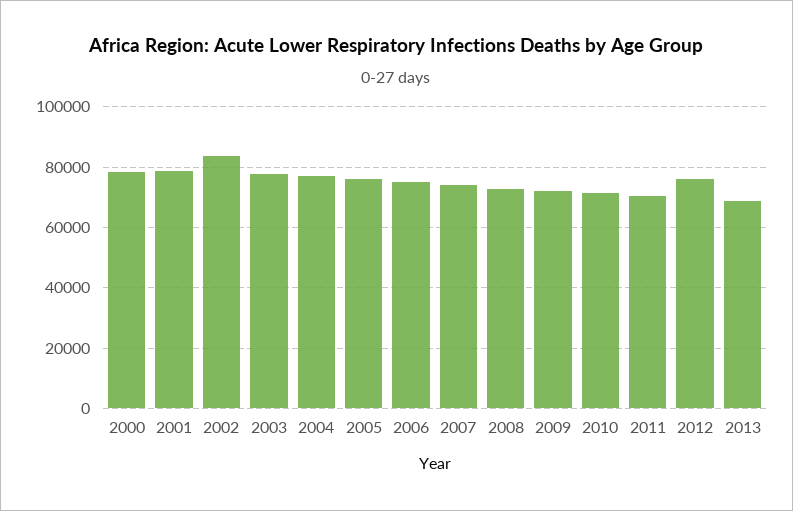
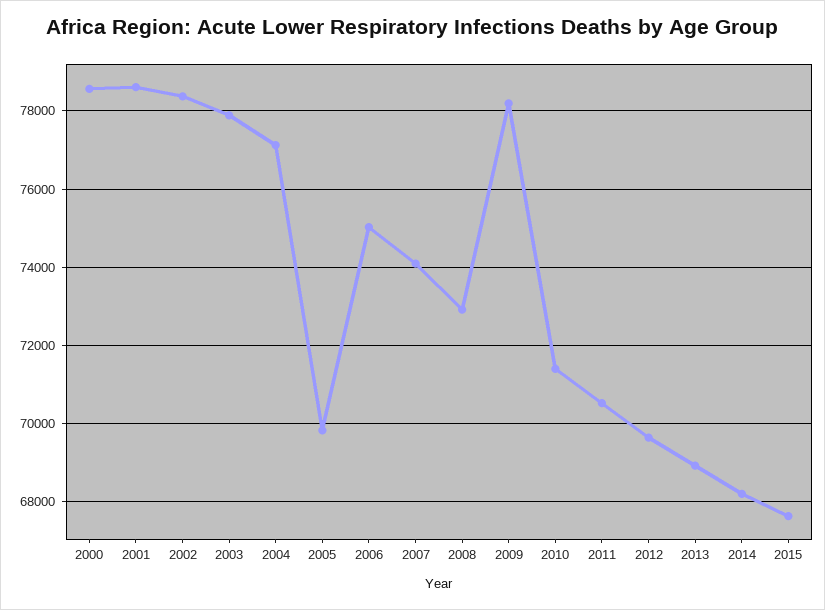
2002: 84000 -> 78400
2005: 76000 -> 69800
2009: 72000 -> 78200
2012: 76000 -> 69600
2014: none -> 68200
2015: none -> 67600

